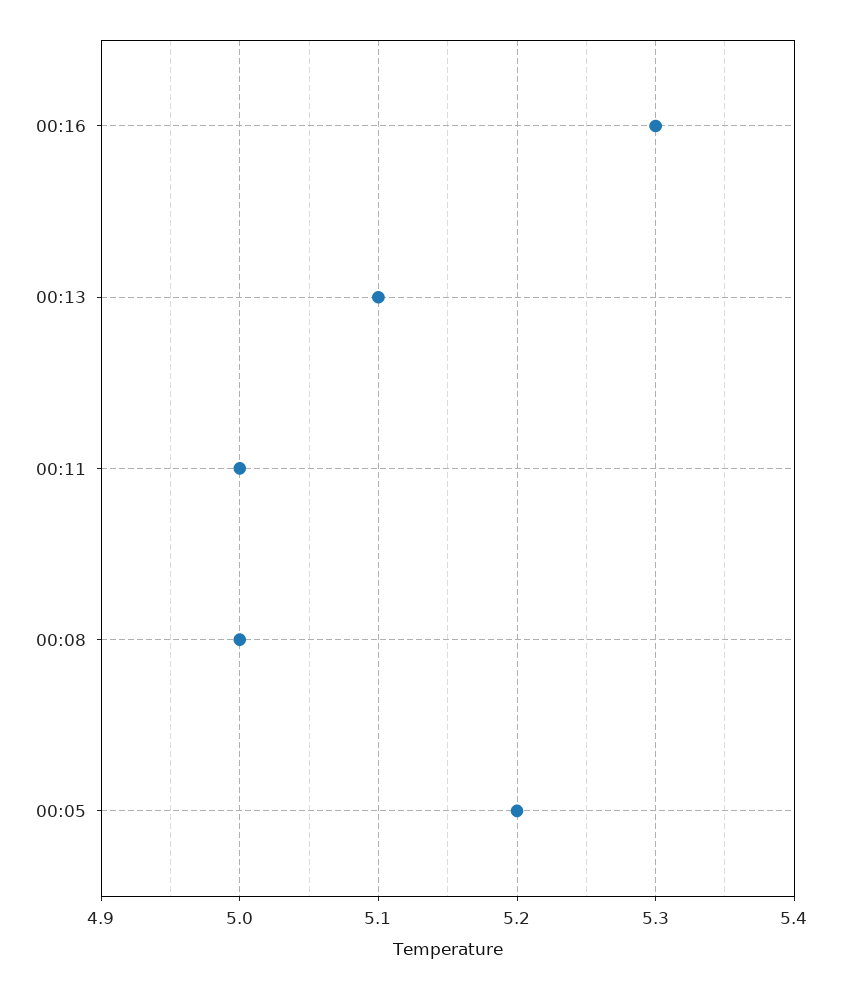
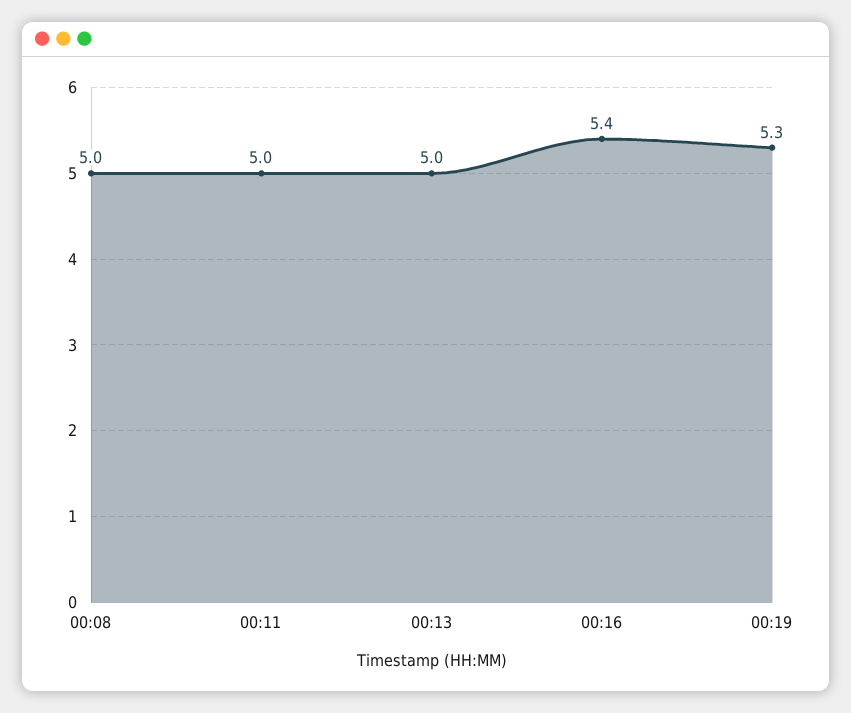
00:16: 5.3 -> 5.4
00:13: 5.1 -> 5
00:05: 5.2 -> none
00:19: none -> 5.3

